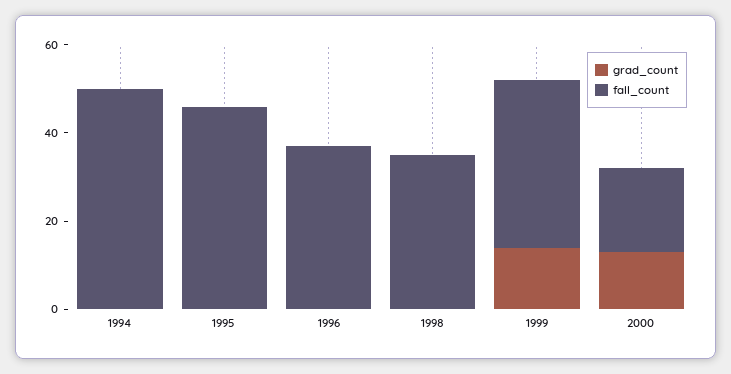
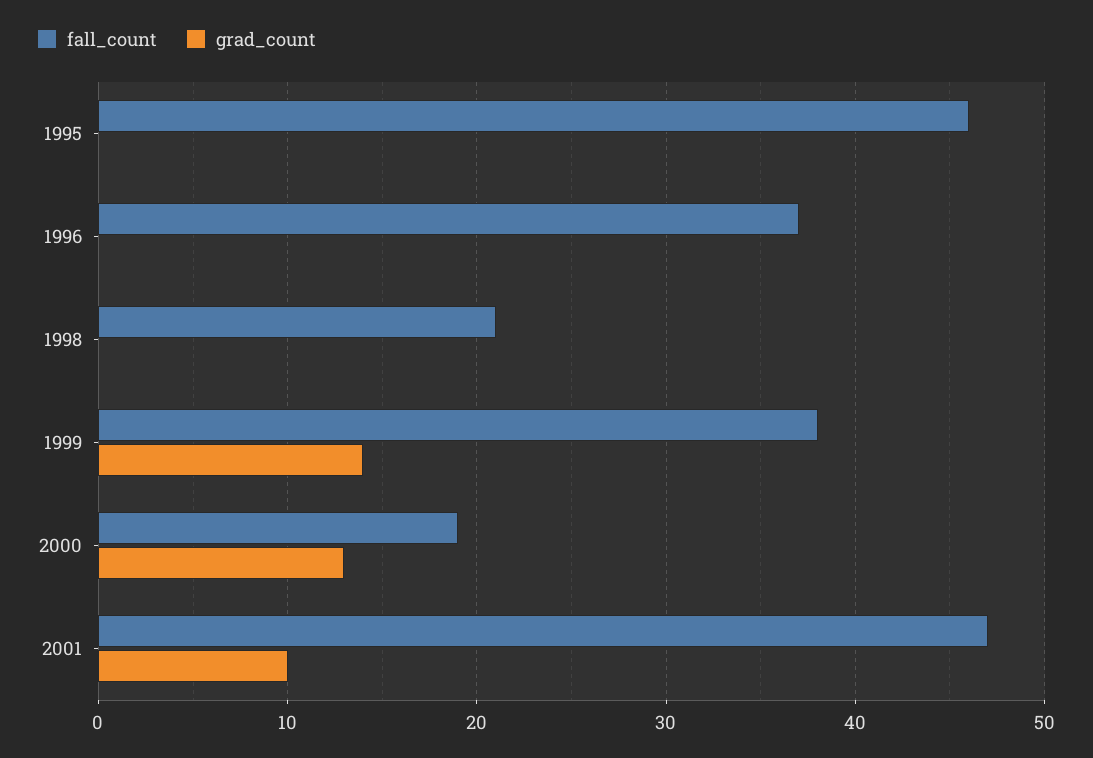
grad_count, 1994: 0 -> none
fall_count, 1994: 50 -> none
fall_count, 1998: 35 -> 21
fall_count, 2001: none -> 47
grad_count, 2001: none -> 10

